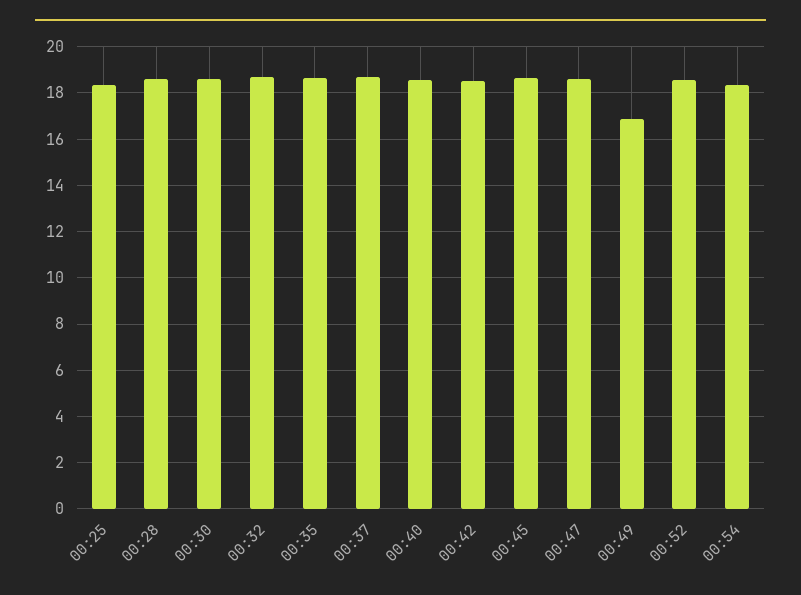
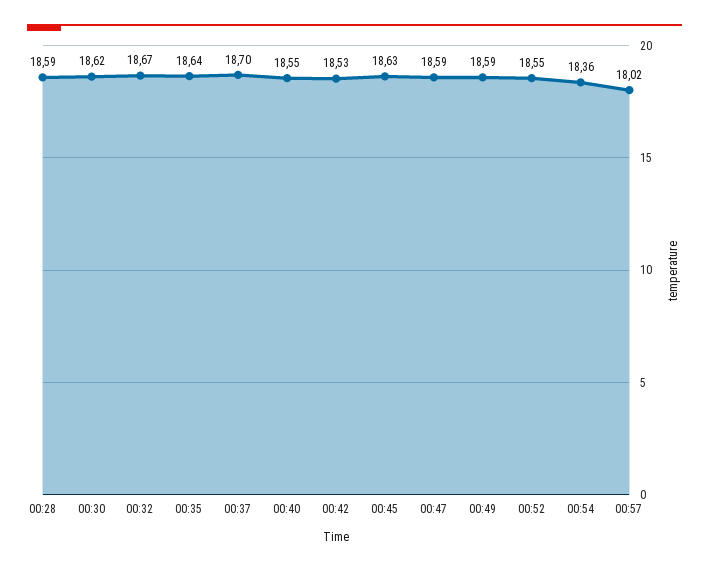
00:25: 18.5 -> none
00:49: 17 -> 18.59
00:57: none -> 18.02

